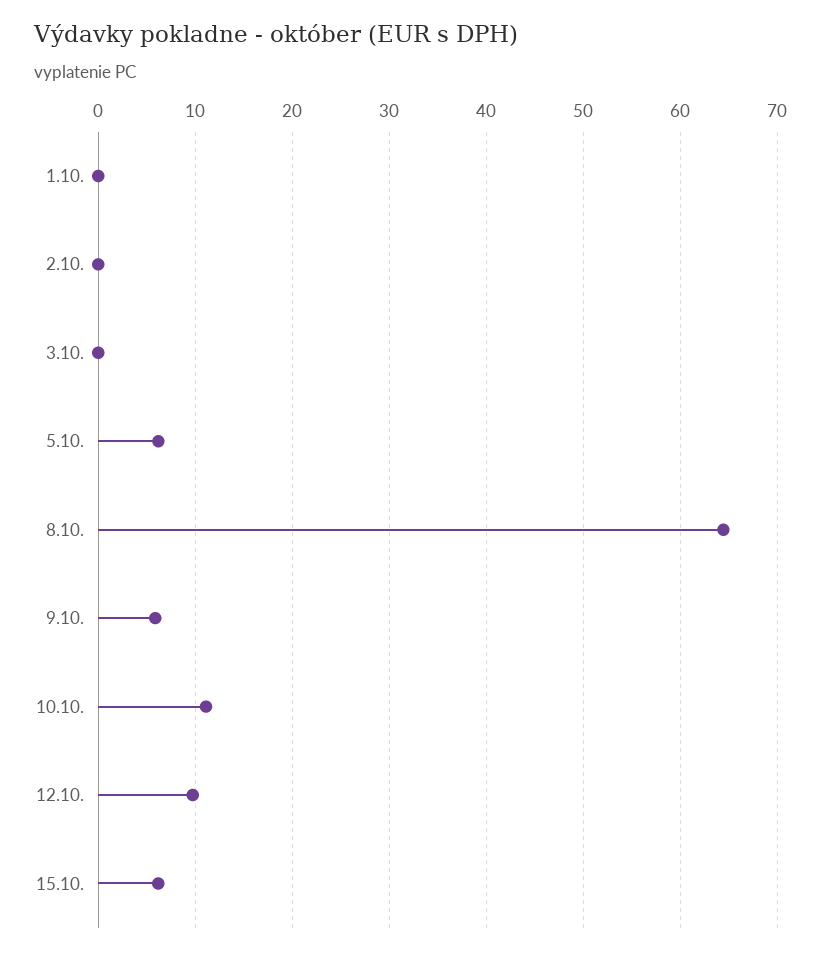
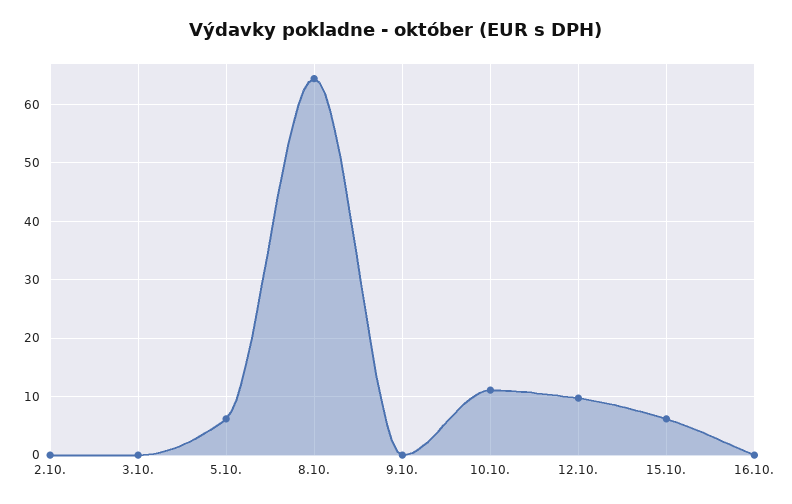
1.10.: 0 -> none
9.10.: 6 -> 0
16.10.: none -> 0

